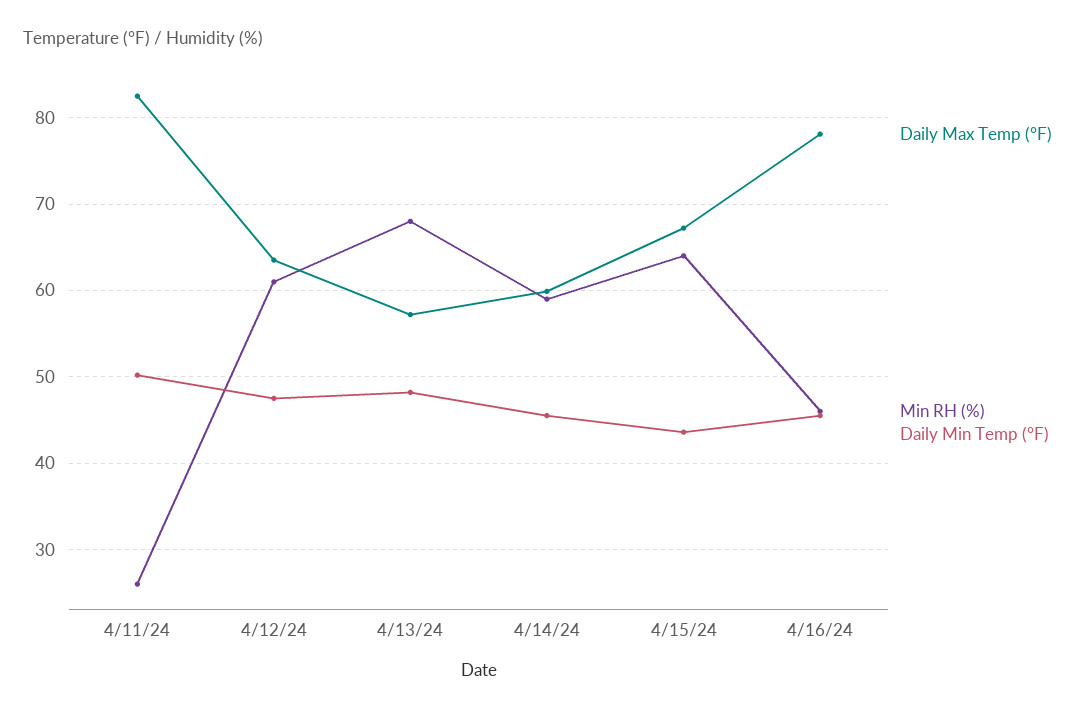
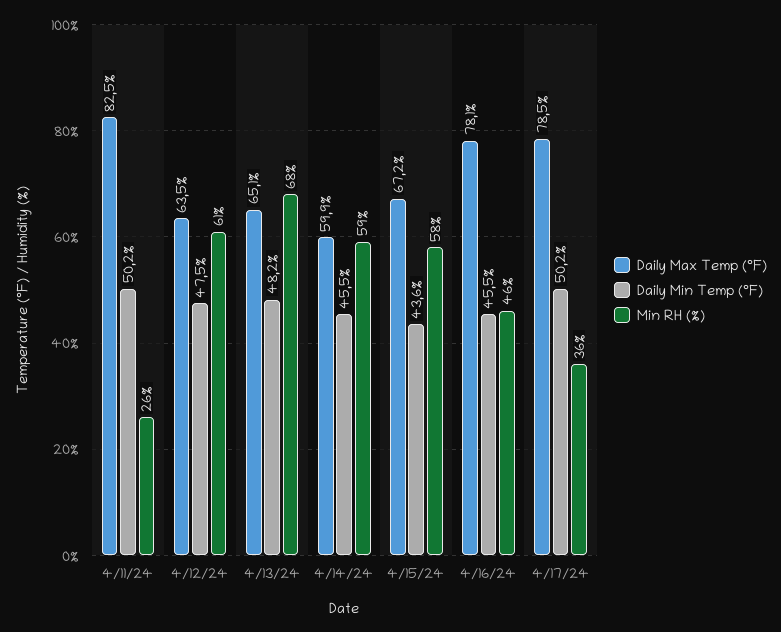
Daily Max Temp (°F), 4/13/24: 57 -> 65.1
Min RH (%), 4/15/24: 64 -> 58
Daily Max Temp (°F), 4/17/24: none -> 78.5
Daily Min Temp (°F), 4/17/24: none -> 50.2
Min RH (%), 4/17/24: none -> 36

